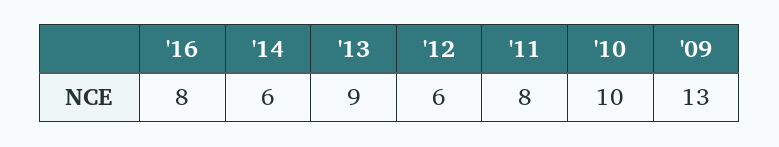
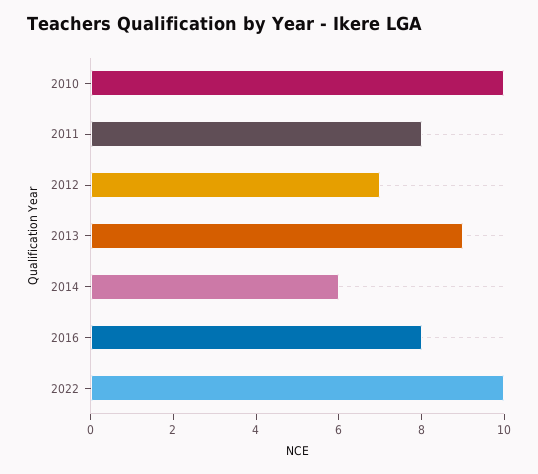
'12: 6 -> 7
'09: 13 -> none
2022: none -> 10

